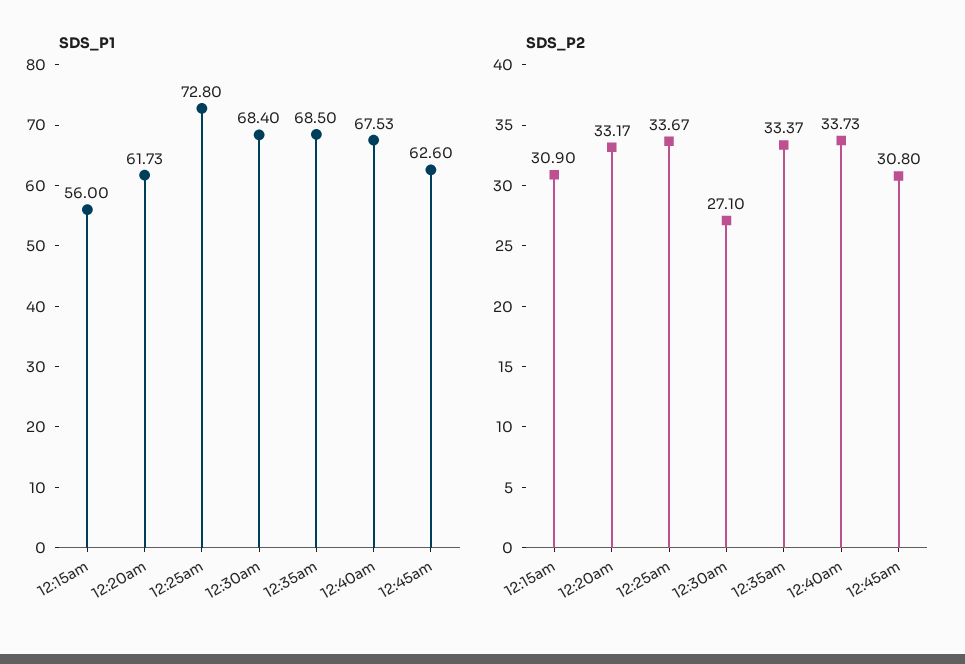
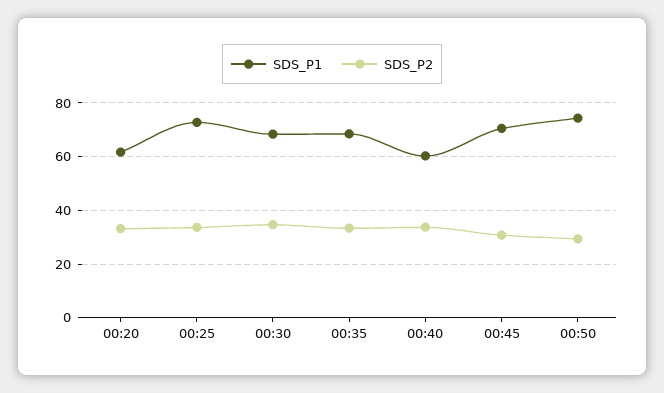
SDS_P1, 12:15am: 56 -> none
SDS_P1, 12:40am: 67.53 -> 60
SDS_P1, 12:45am: 62.6 -> 70
SDS_P2, 12:15am: 30.9 -> none
SDS_P2, 12:30am: 27.1 -> 35
SDS_P1, 00:50: none -> 75
SDS_P2, 00:50: none -> 30

